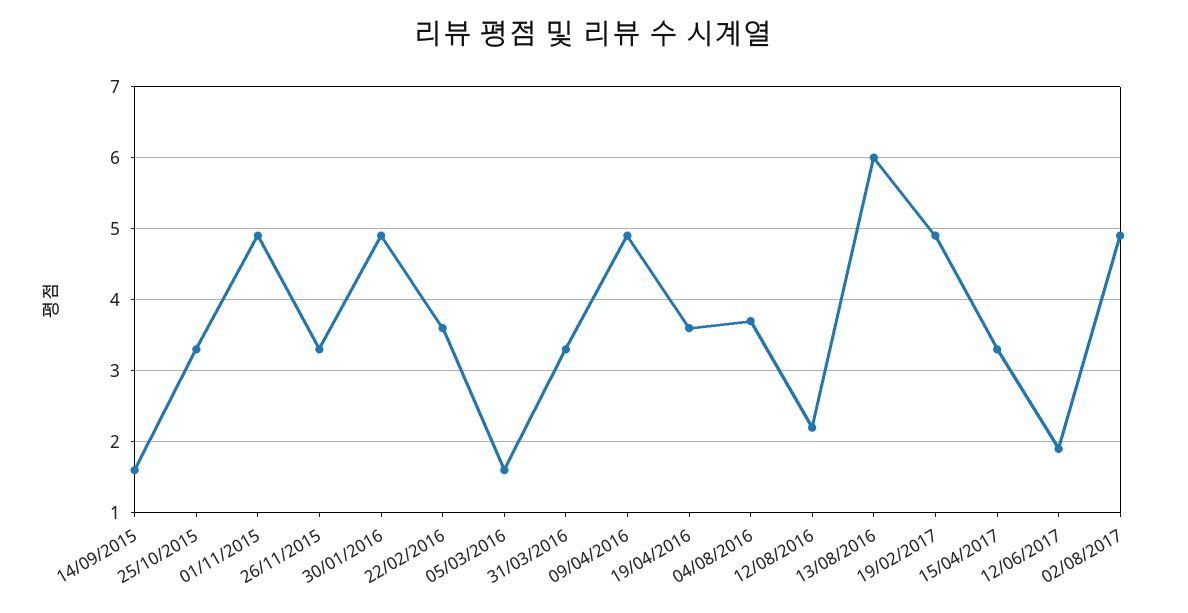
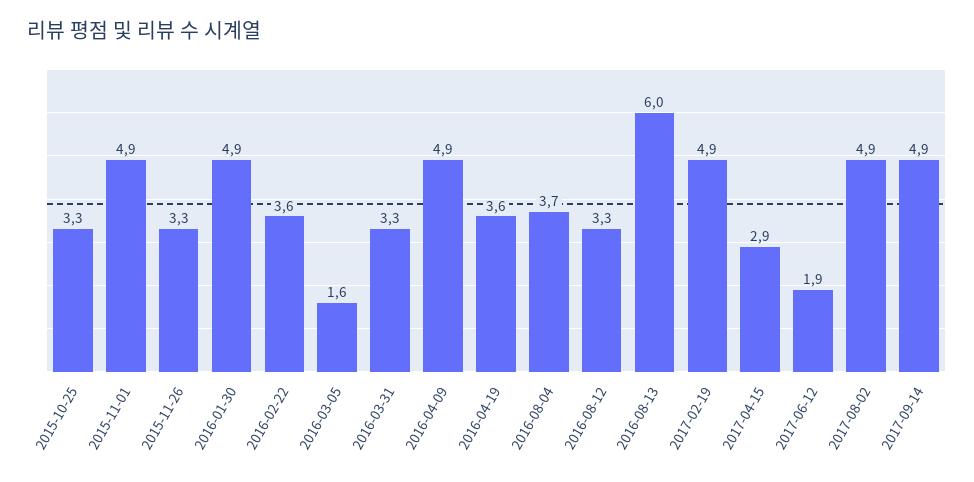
14/09/2015: 1.6 -> none
12/08/2016: 2.2 -> 3.3
15/04/2017: 3.3 -> 2.9
2017-09-14: none -> 4.9

